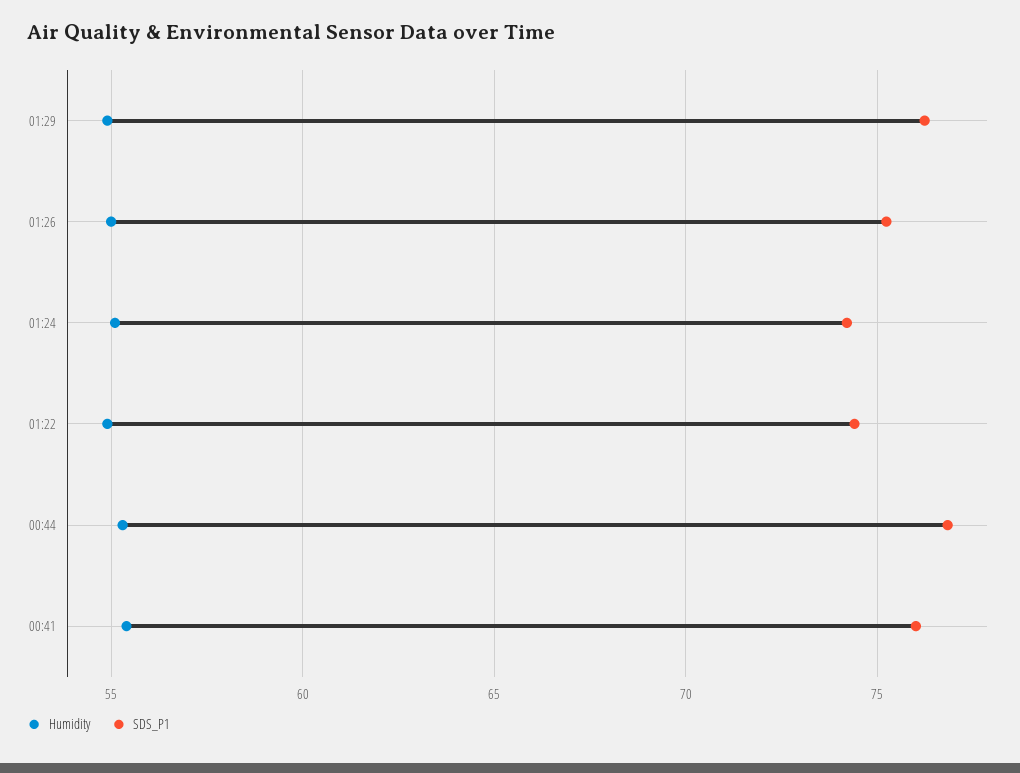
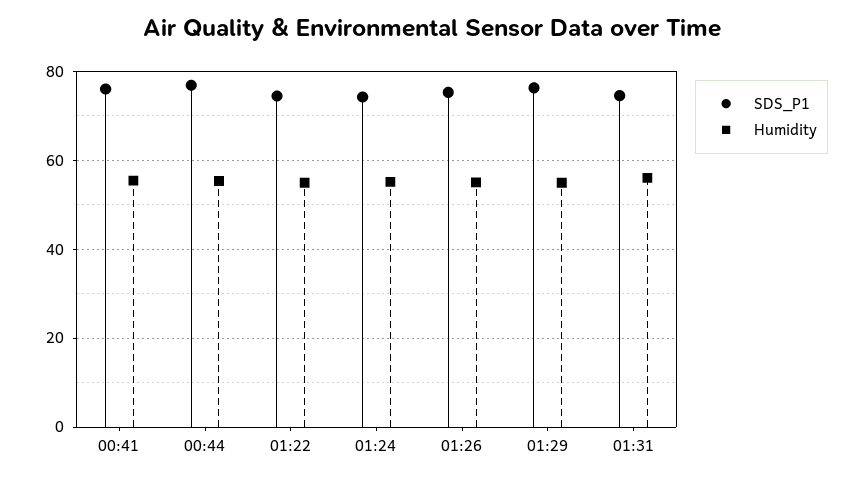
SDS_P1, 01:31: none -> 74
Humidity, 01:31: none -> 56

